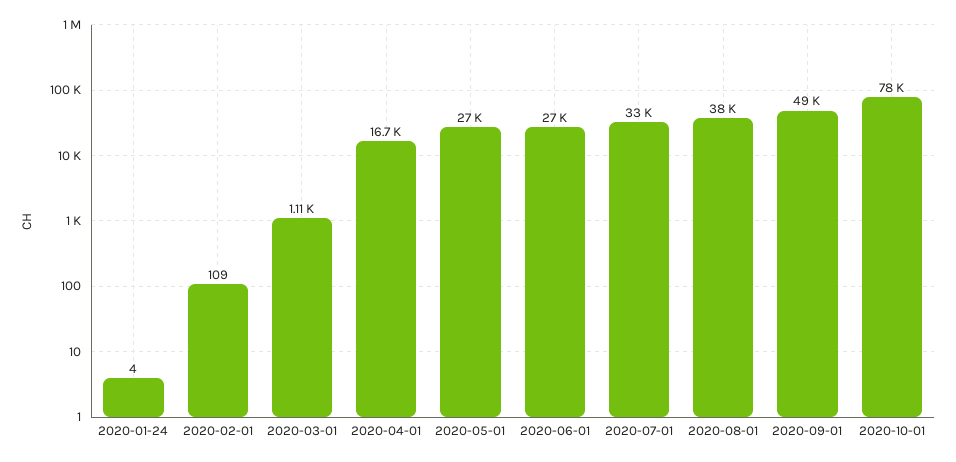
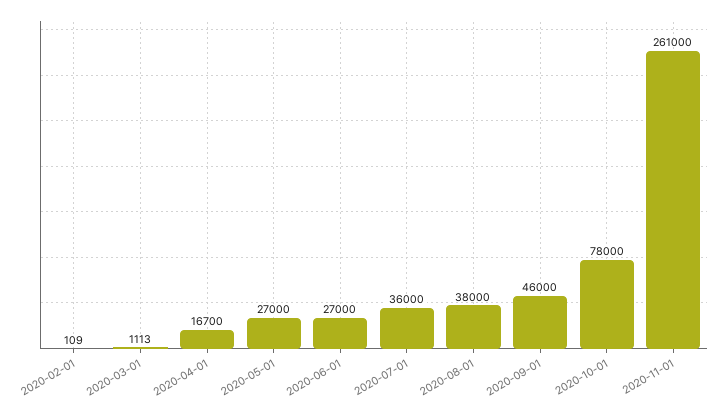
2020-01-24: 4 -> none
2020-07-01: 33000 -> 36000
2020-09-01: 49000 -> 46000
2020-11-01: none -> 261000

